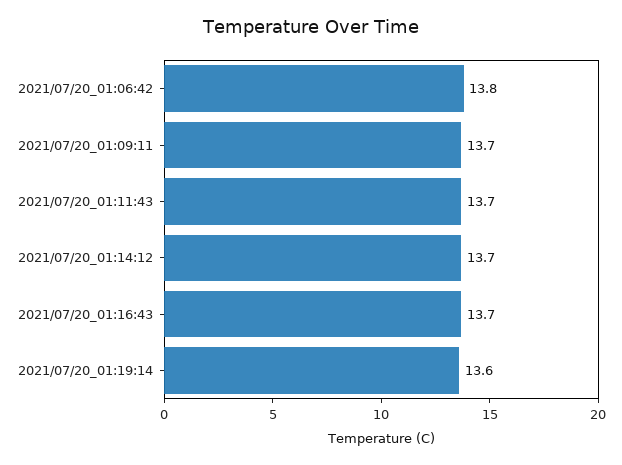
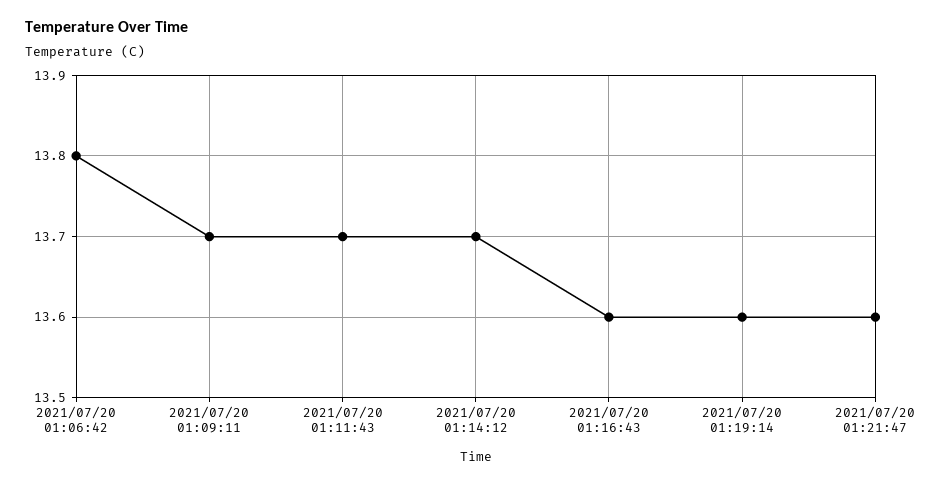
2021/07/20_01:16:43: 13.7 -> 13.6
2021/07/20 01:21:47: none -> 13.6

